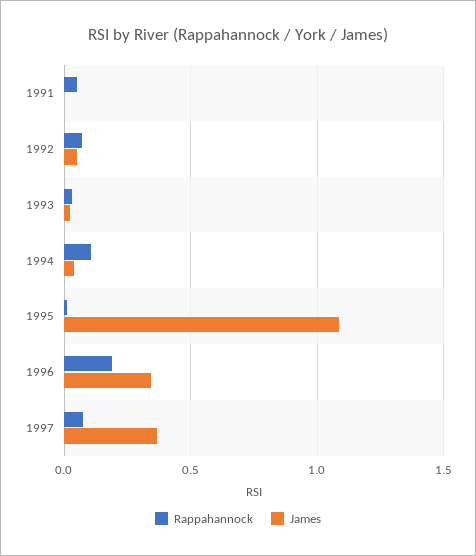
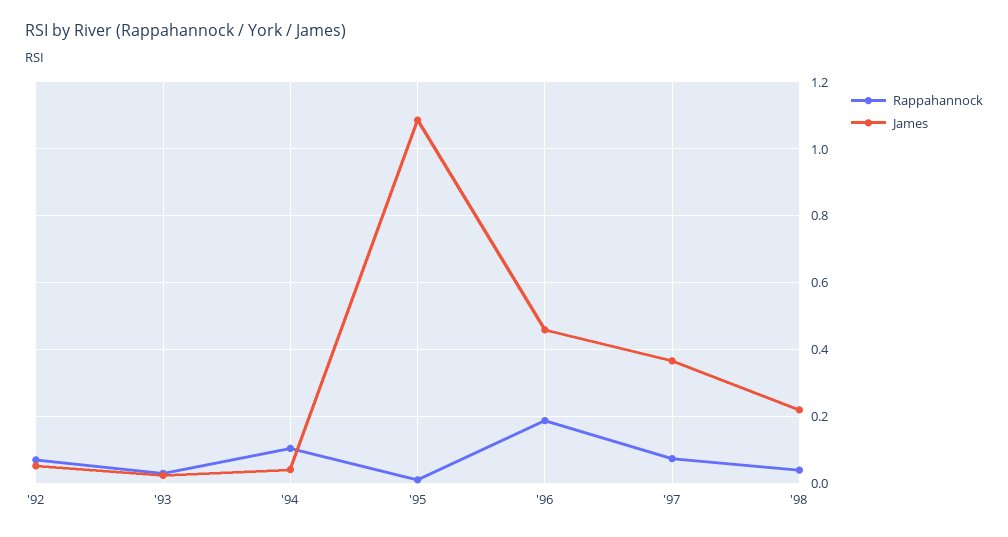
Rappahannock, 1991: 0.05 -> none
James, 1991: 0 -> none
James, 1996: 0.35 -> 0.46
Rappahannock, '98: none -> 0.04
James, '98: none -> 0.22

